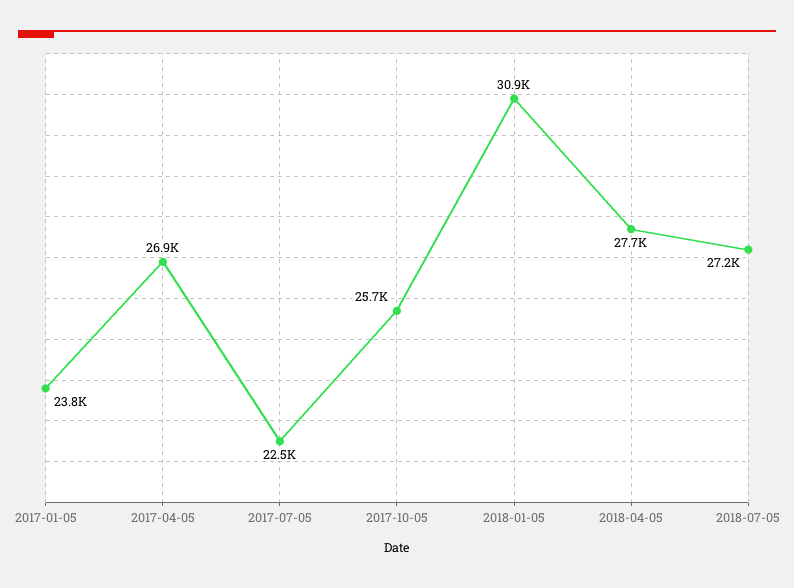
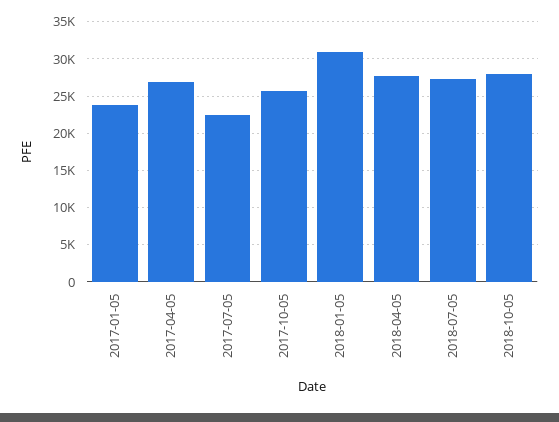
2018-10-05: none -> 28000

